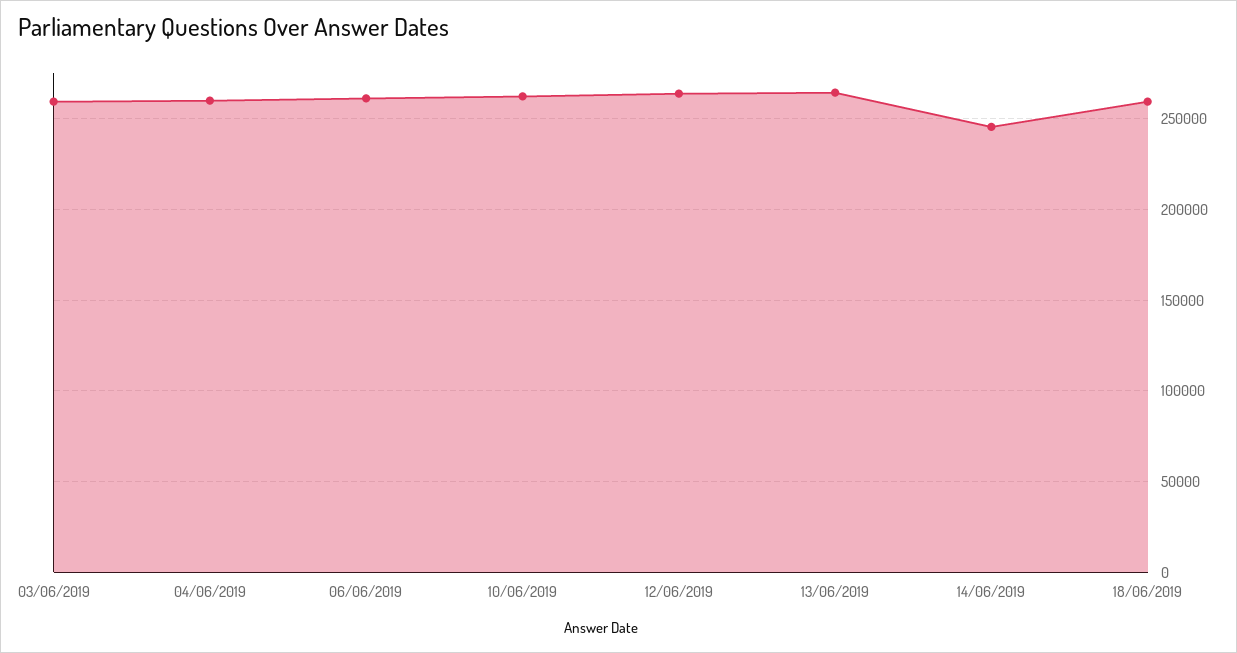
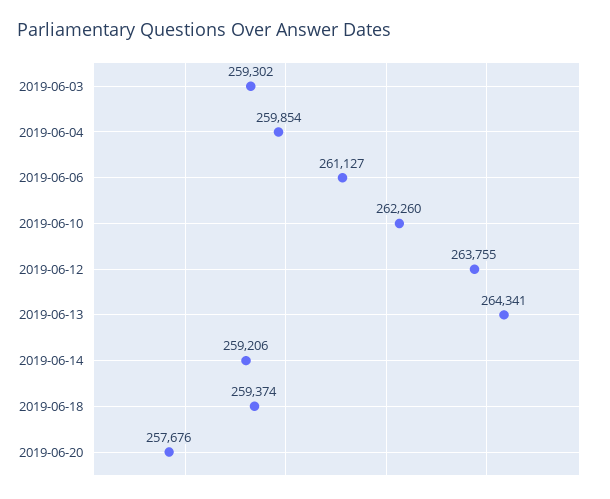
14/06/2019: 245000 -> 259206
2019-06-20: none -> 257676

